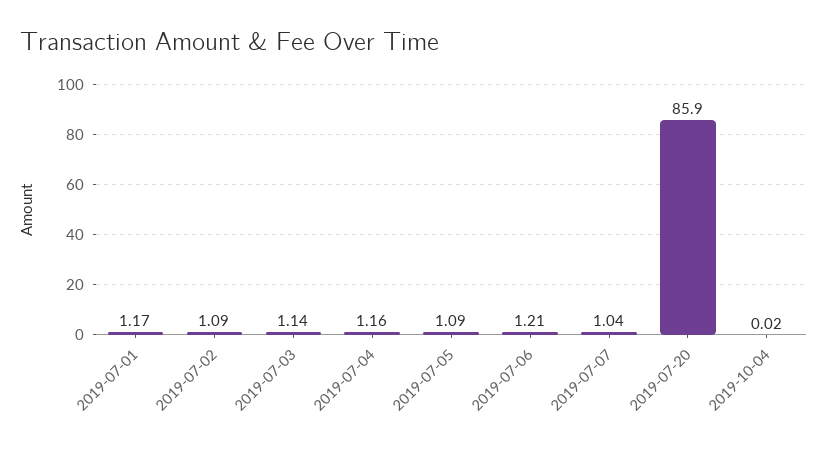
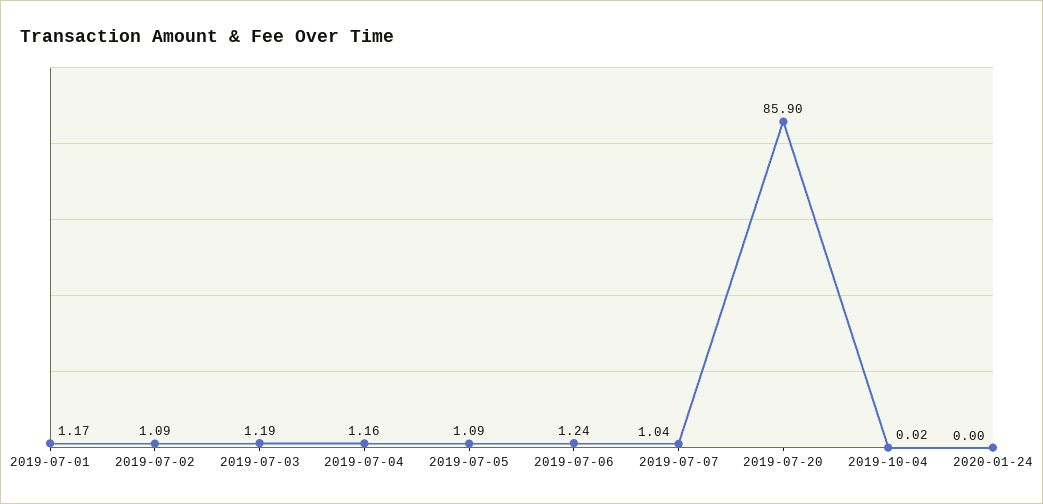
2019-07-03: 1.14 -> 1.19
2019-07-06: 1.21 -> 1.24
2020-01-24: none -> 0

